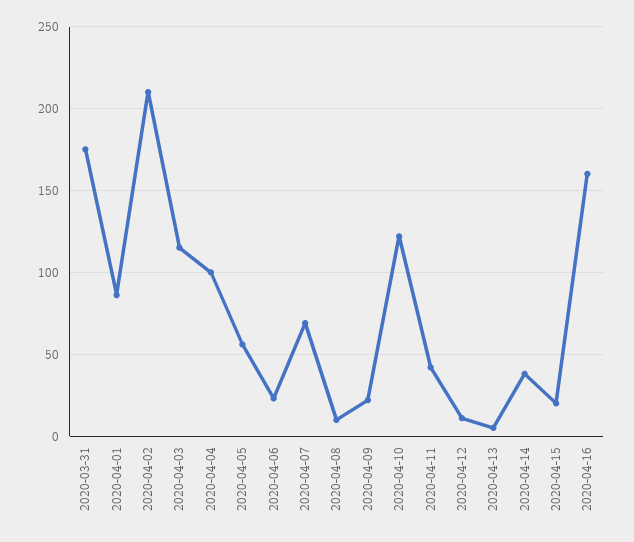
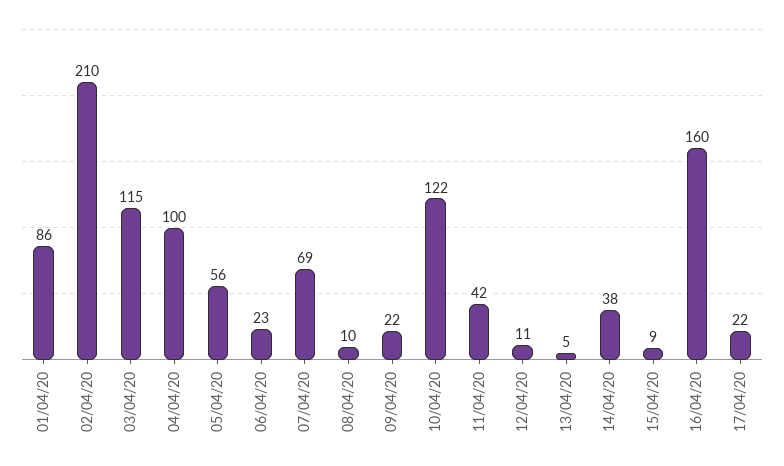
2020-03-31: 175 -> none
2020-04-15: 20 -> 9
17/04/20: none -> 22

